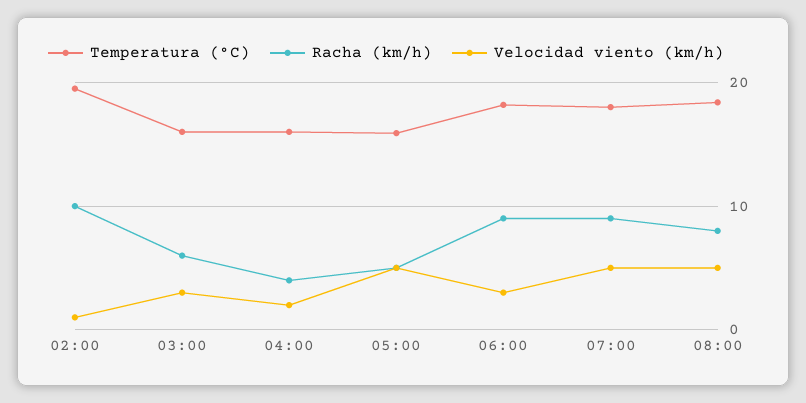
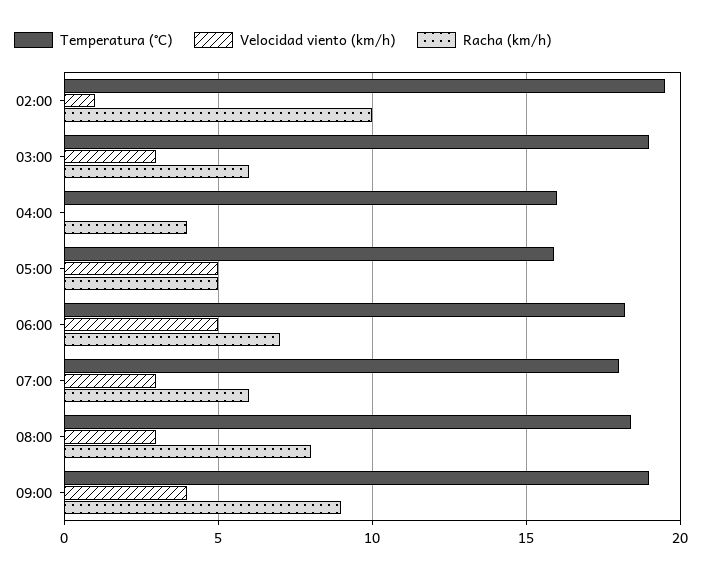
Temperatura (°C), 03:00: 16 -> 19
Velocidad viento (km/h), 04:00: 2 -> 0
Racha (km/h), 06:00: 9 -> 7
Velocidad viento (km/h), 06:00: 3 -> 5
Racha (km/h), 07:00: 9 -> 6
Velocidad viento (km/h), 07:00: 5 -> 3
Velocidad viento (km/h), 08:00: 5 -> 3
Temperatura (°C), 09:00: none -> 19
Velocidad viento (km/h), 09:00: none -> 4
Racha (km/h), 09:00: none -> 9

